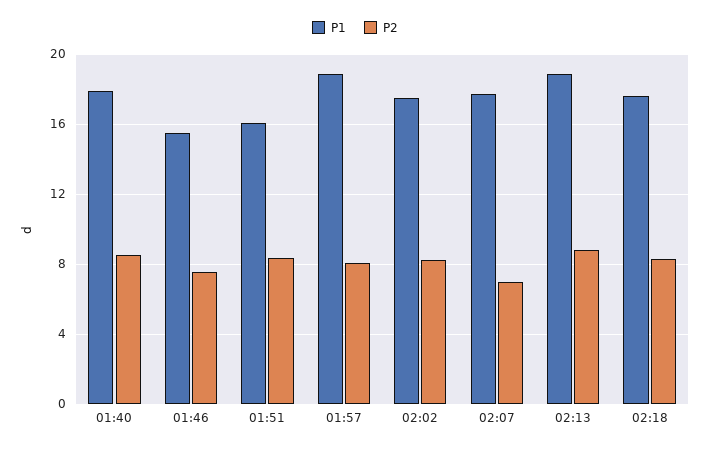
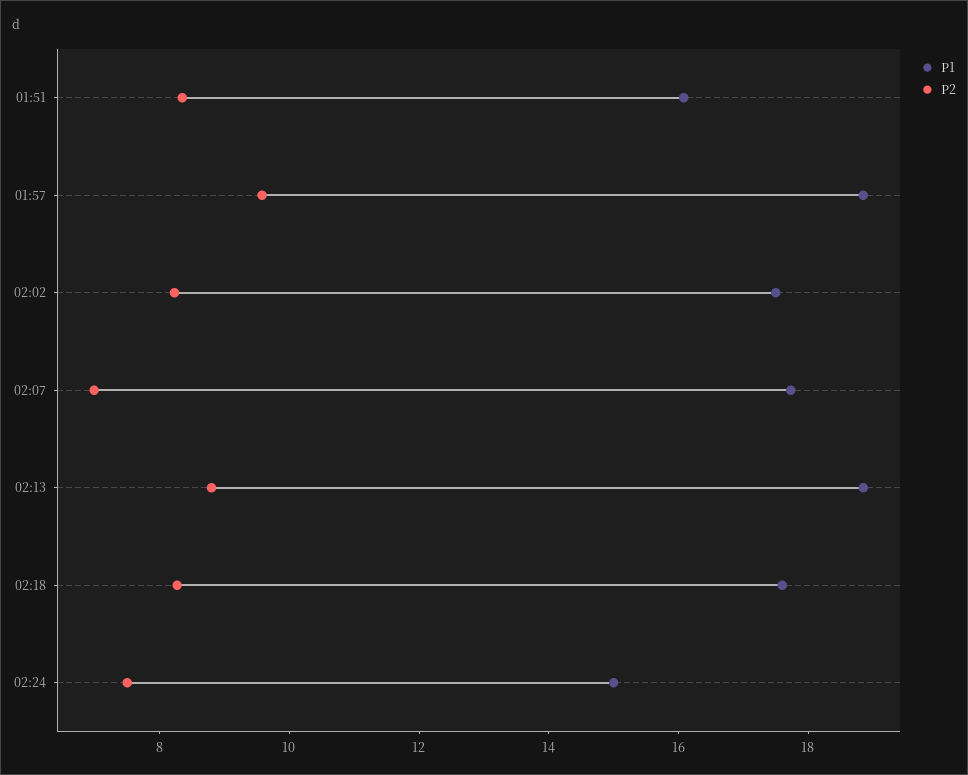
P1, 01:40: 18 -> none
P2, 01:40: 8.5 -> none
P1, 01:46: 15.5 -> none
P2, 01:46: 7.5 -> none
P2, 01:57: 8 -> 9.5
P1, 02:24: none -> 15
P2, 02:24: none -> 7.5

